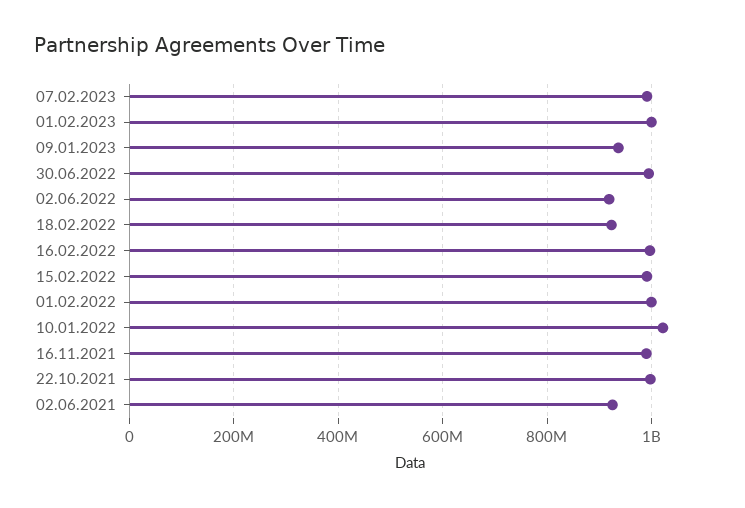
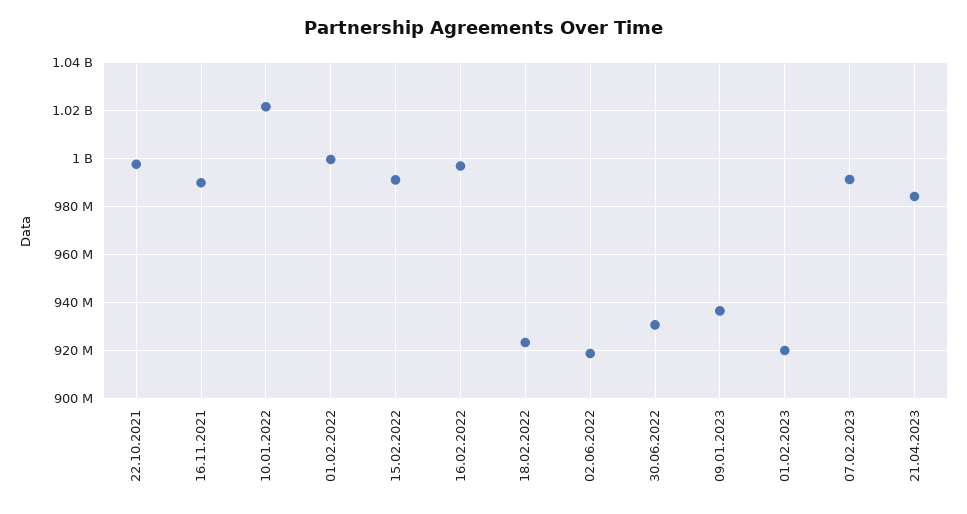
01.02.2023: 1000000000 -> 920000000
30.06.2022: 1000000000 -> 930000000
02.06.2021: 920000000 -> none
21.04.2023: none -> 985000000

